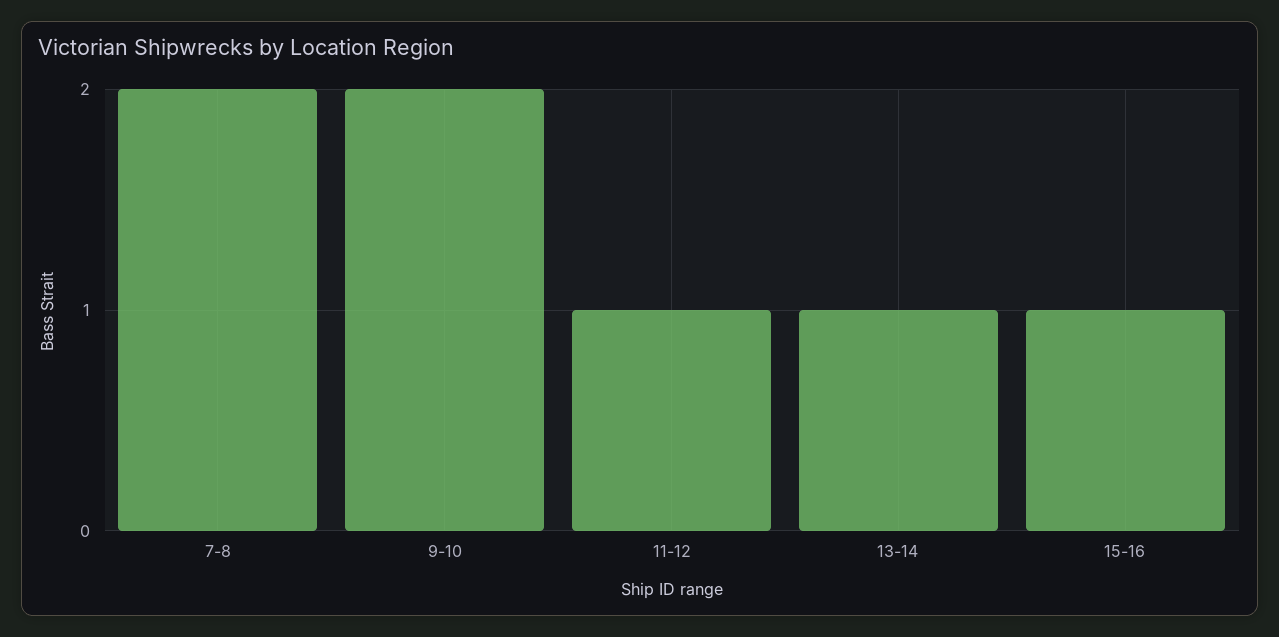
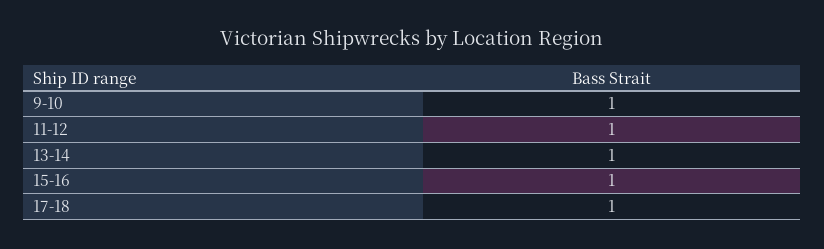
7-8: 2 -> none
9-10: 2 -> 1
17-18: none -> 1

